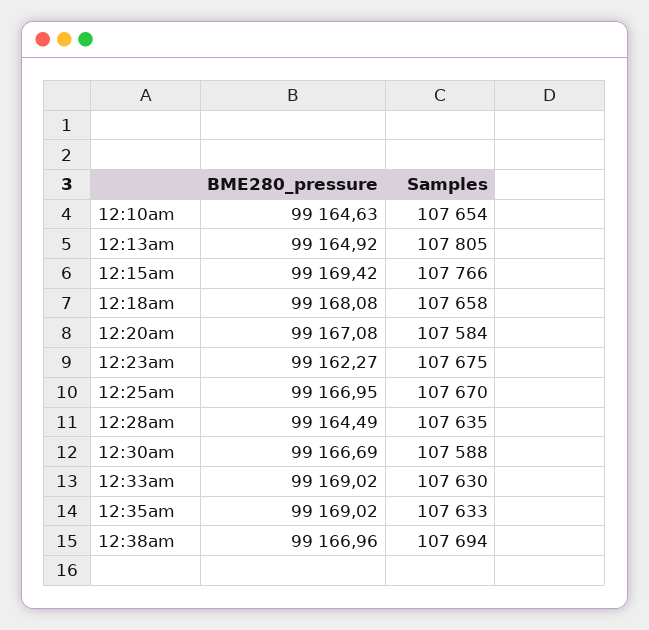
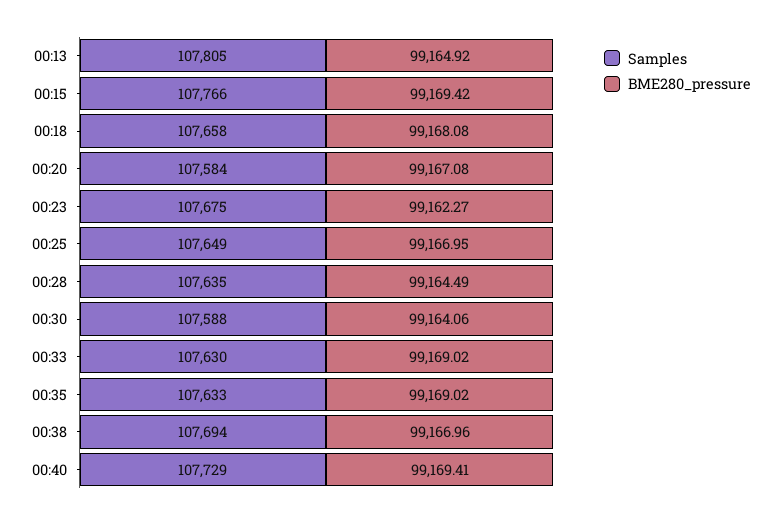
BME280_pressure, 12:10am: 99164.63 -> none
Samples, 12:10am: 107654 -> none
Samples, 12:25am: 107670 -> 107649
BME280_pressure, 12:30am: 99166.69 -> 99164.06
Samples, 00:40: none -> 107729
BME280_pressure, 00:40: none -> 99169.41

